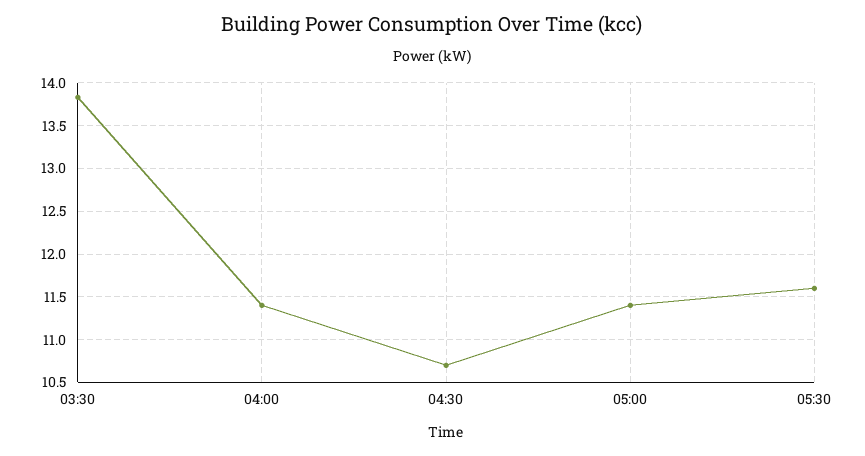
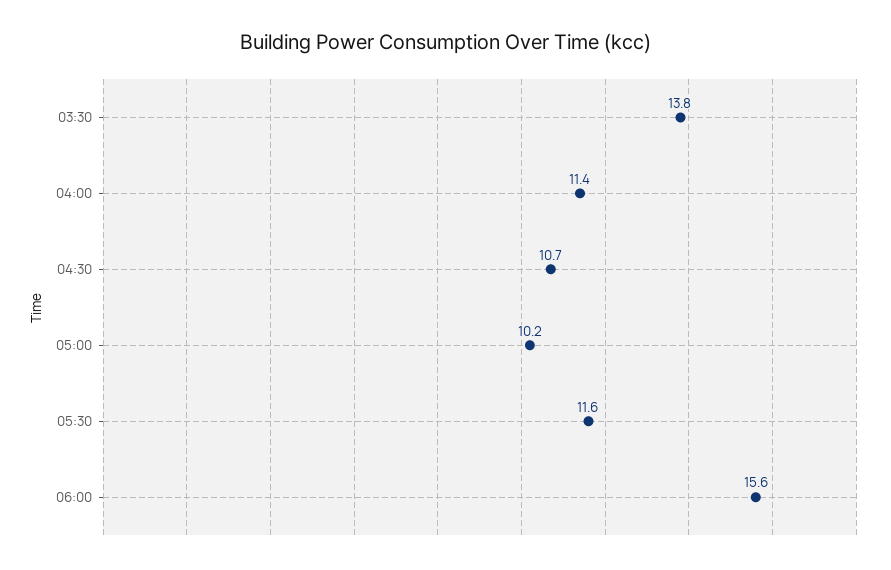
05:00: 11.4 -> 10.2
06:00: none -> 15.6

